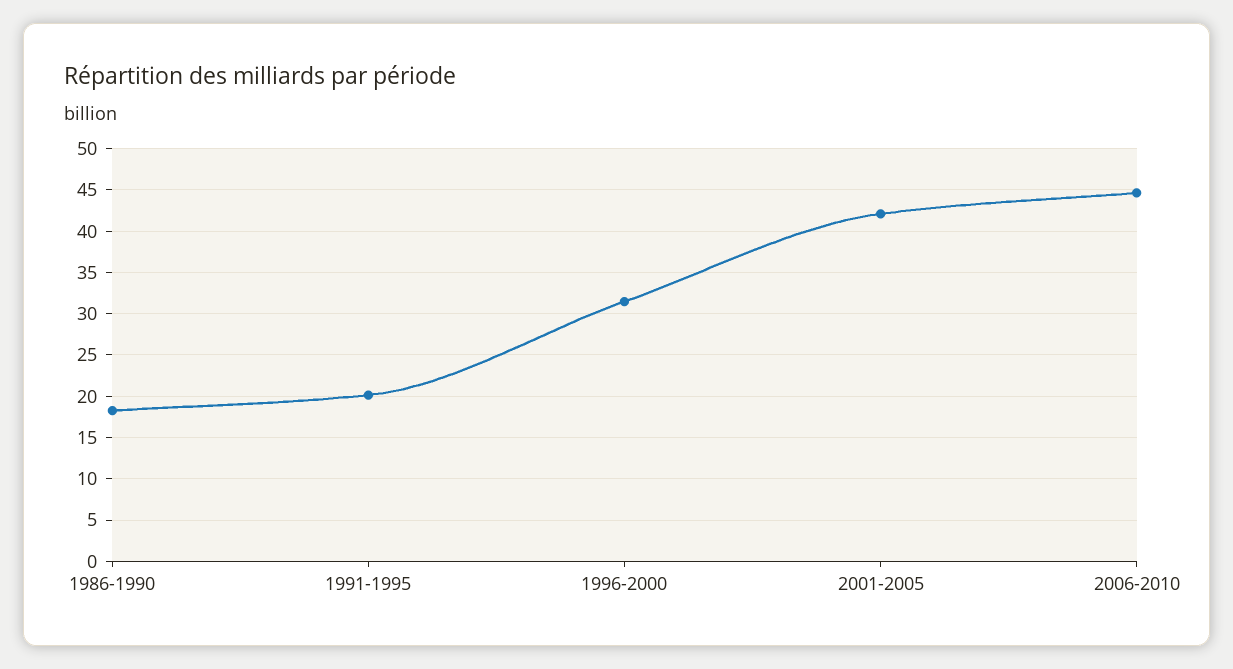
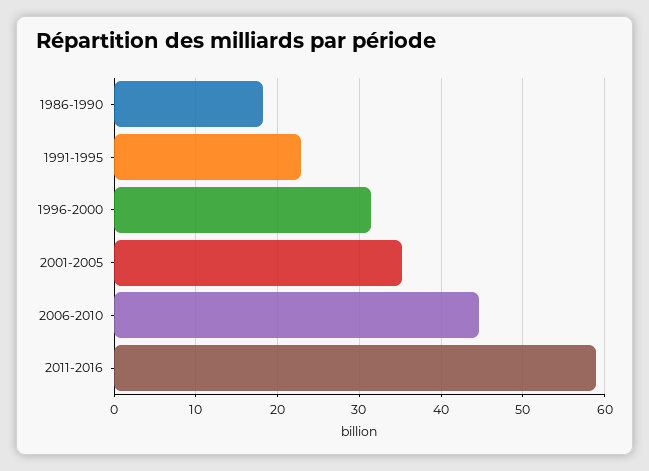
1991-1995: 20 -> 23
2001-2005: 42 -> 35
2011-2016: none -> 59

